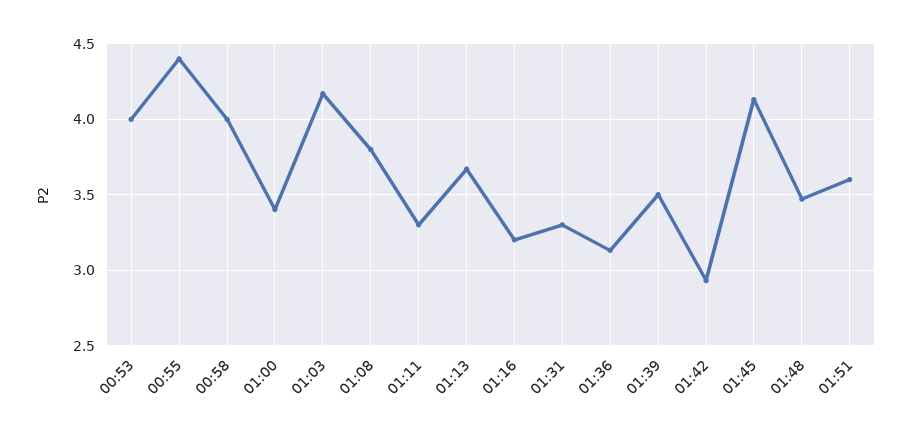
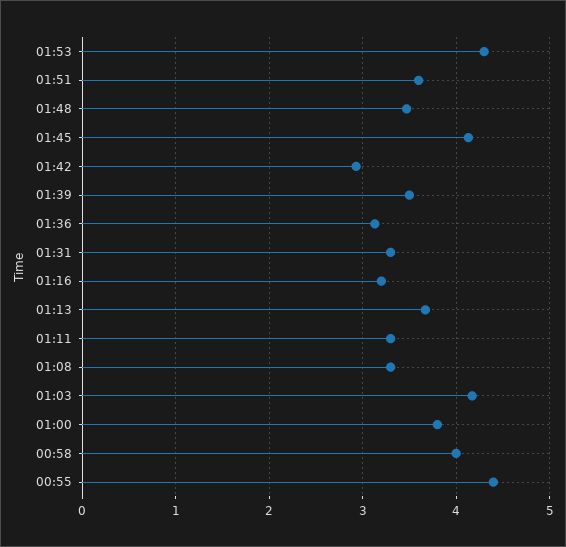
00:53: 4 -> none
01:00: 3.4 -> 3.8
01:08: 3.8 -> 3.3
01:53: none -> 4.3

